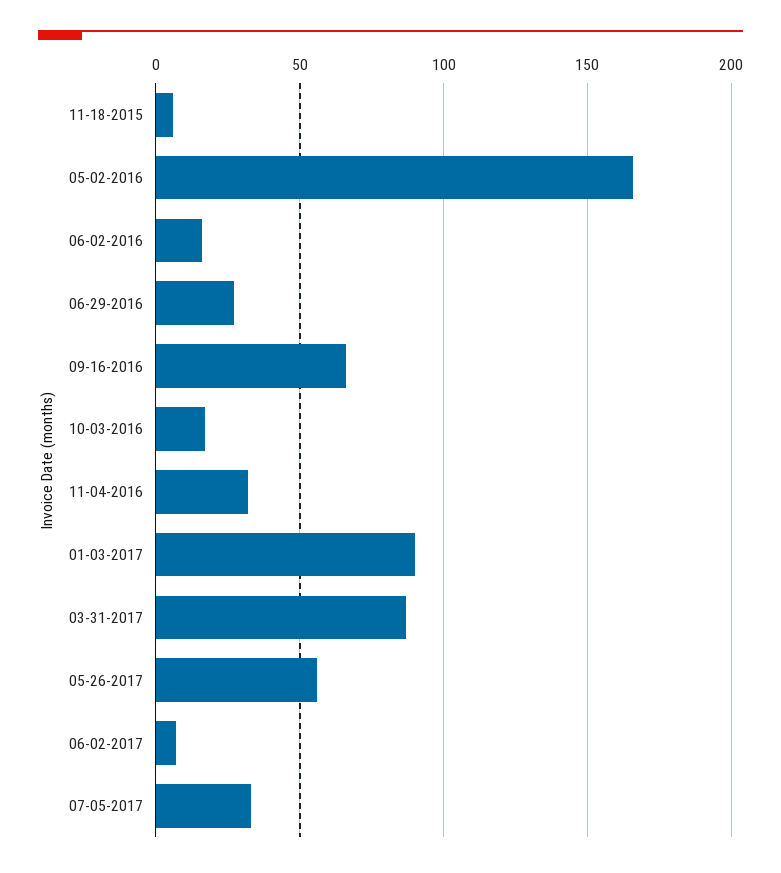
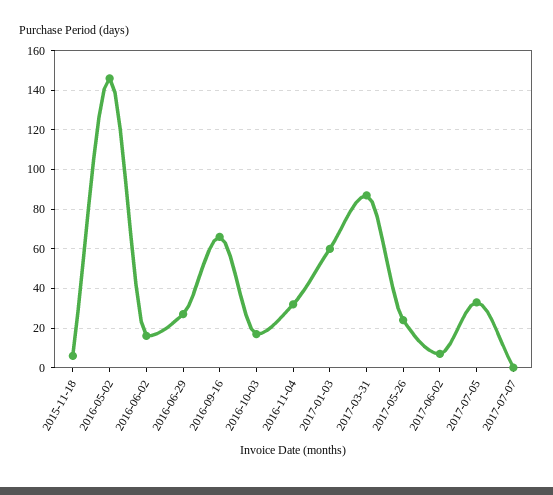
05-02-2016: 165 -> 145
01-03-2017: 90 -> 60
05-26-2017: 55 -> 25
2017-07-07: none -> 0

